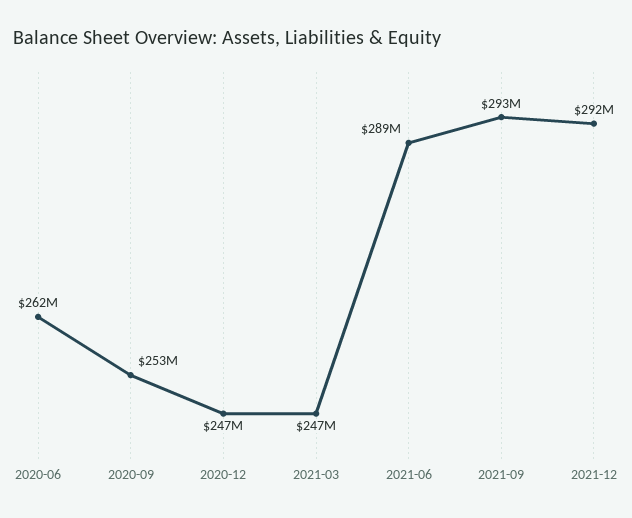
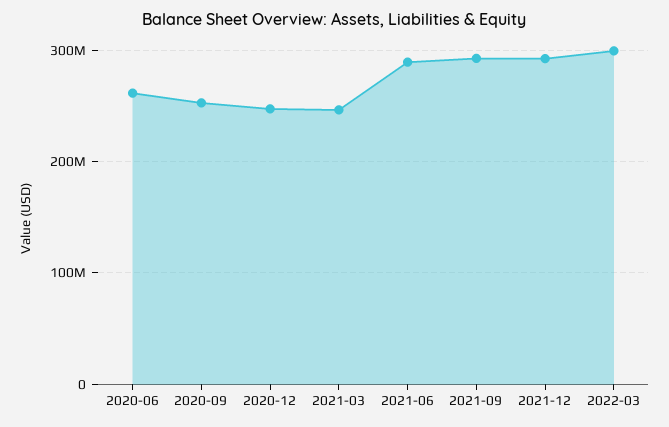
2022-03: none -> 300000000

